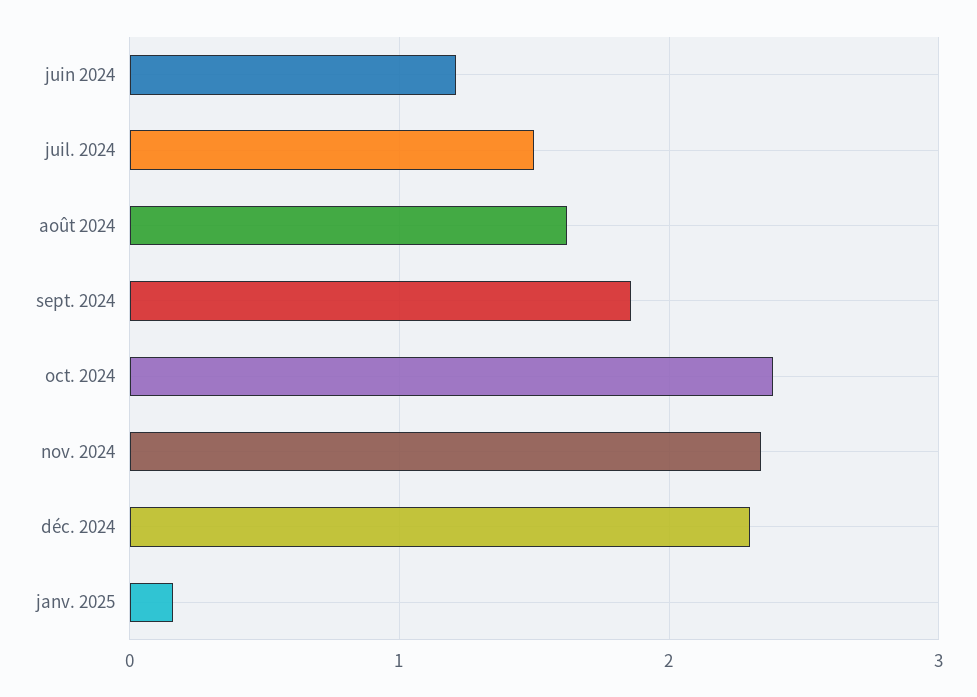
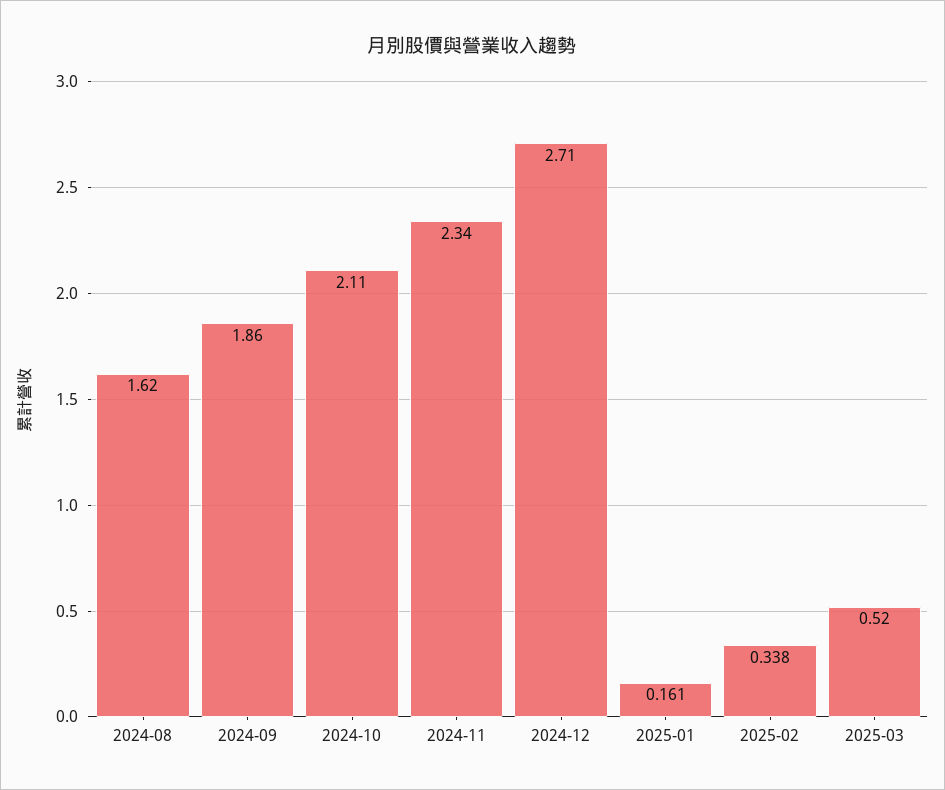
juin 2024: 1.2 -> none
juil. 2024: 1.5 -> none
oct. 2024: 2.4 -> 2.11
déc. 2024: 2.3 -> 2.71
2025-02: none -> 0.338
2025-03: none -> 0.52

